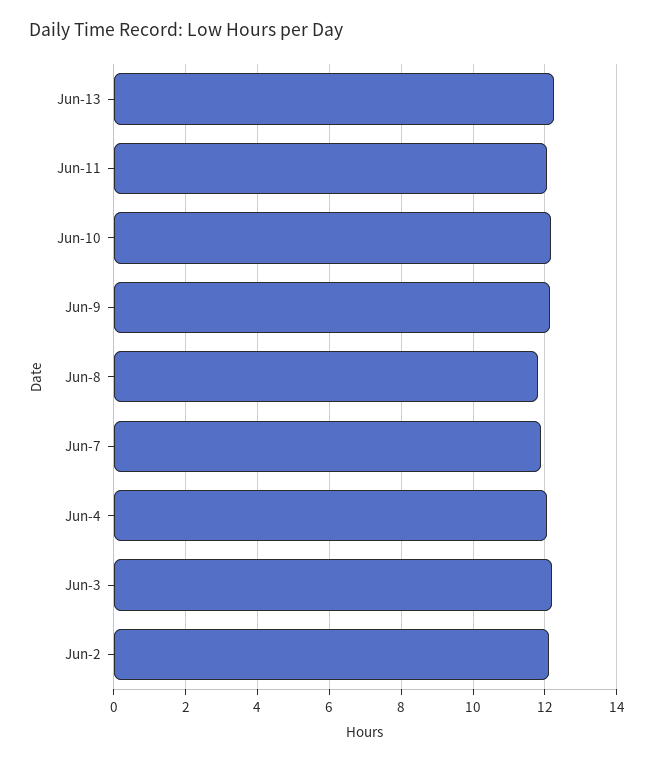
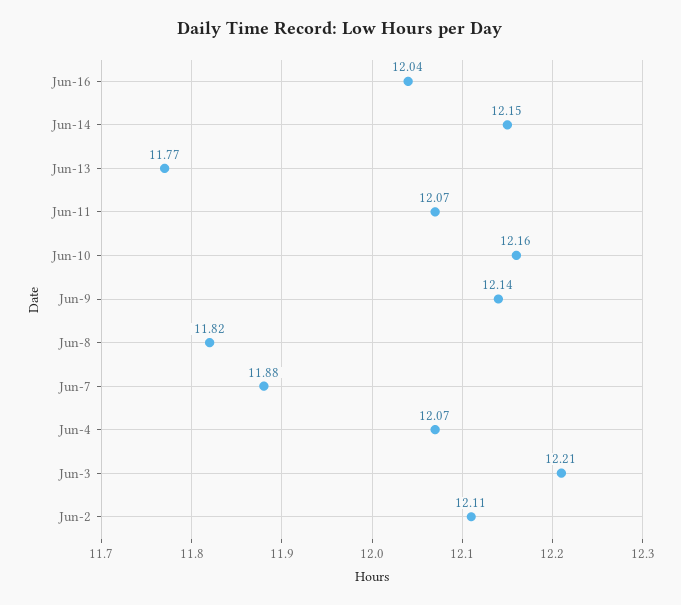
Jun-13: 12.2 -> 11.77
Jun-16: none -> 12.04
Jun-14: none -> 12.15

